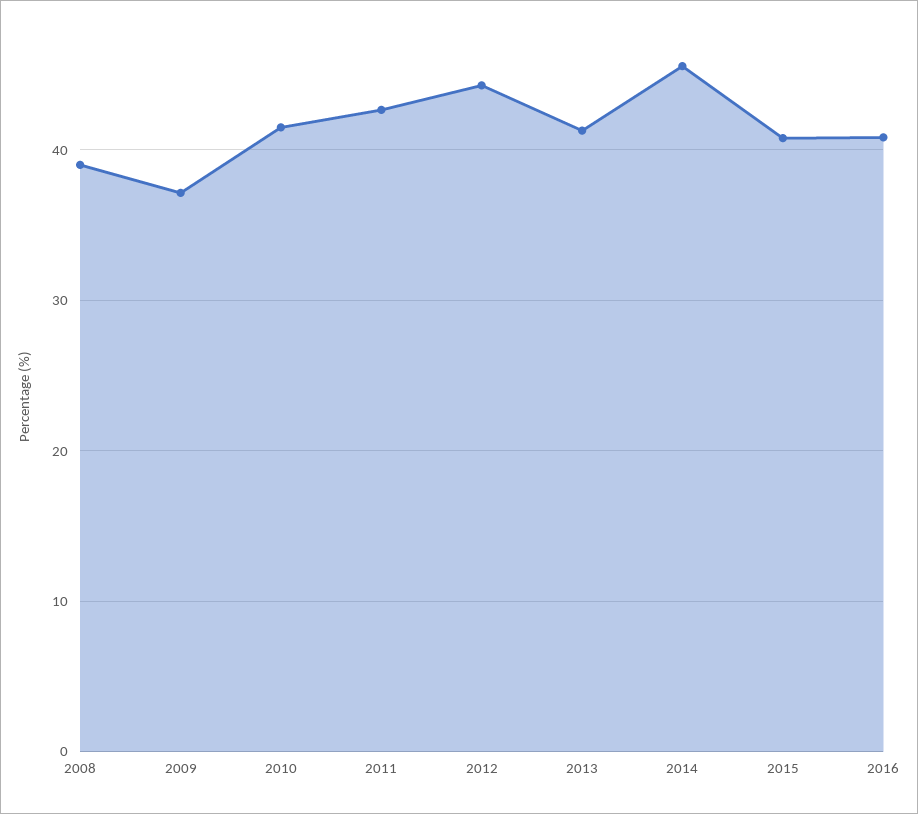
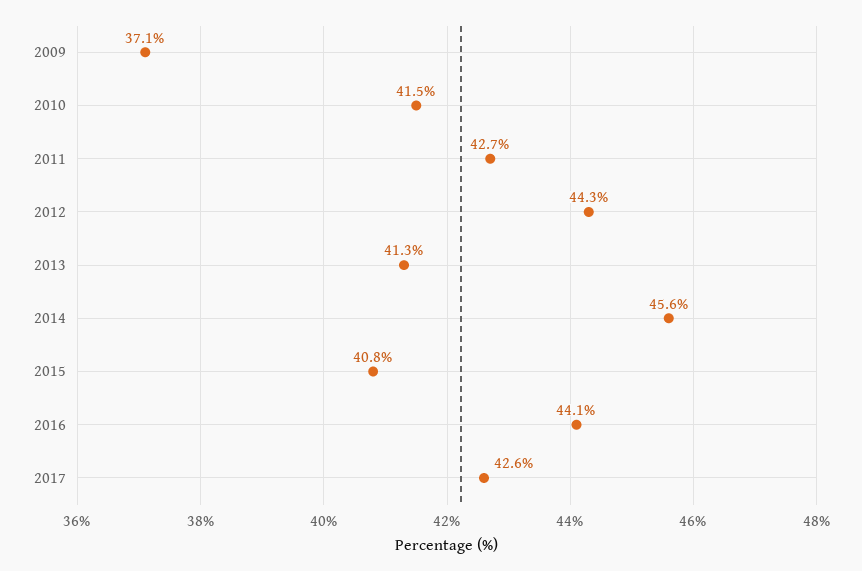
2008: 39 -> none
2016: 41 -> 44.1
2017: none -> 42.6

